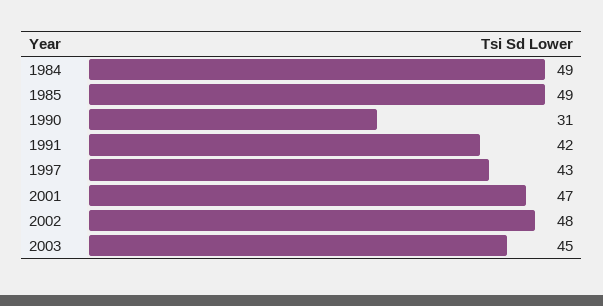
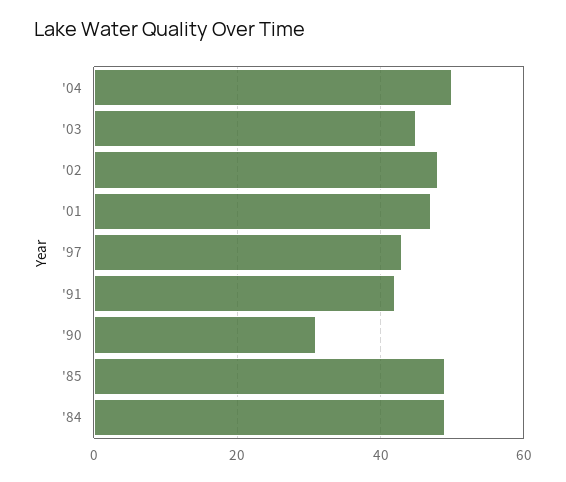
'04: none -> 50

